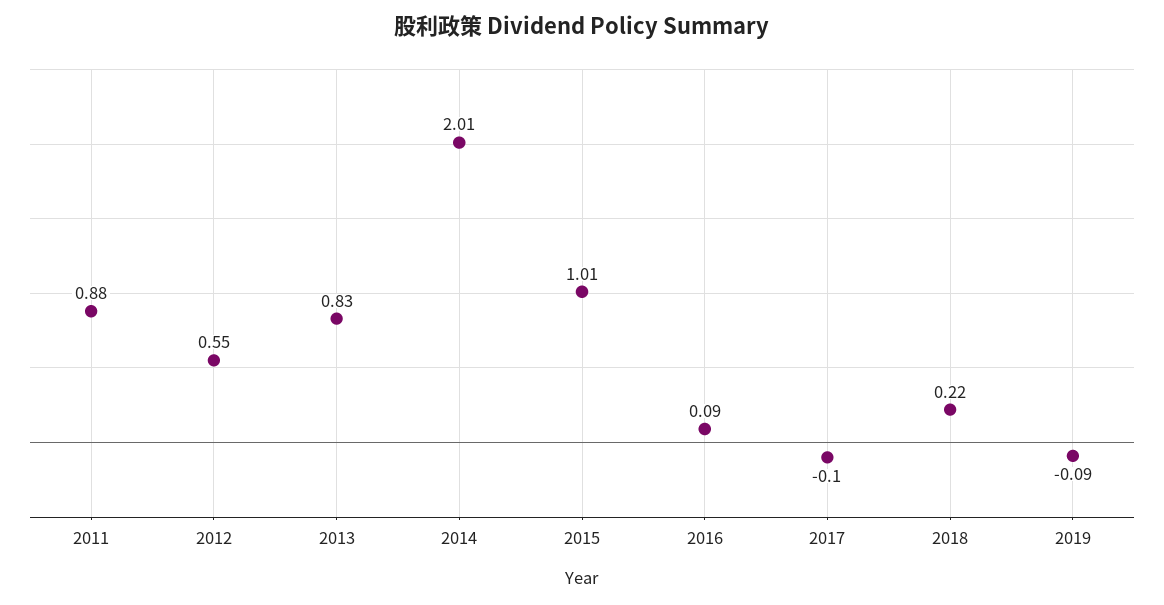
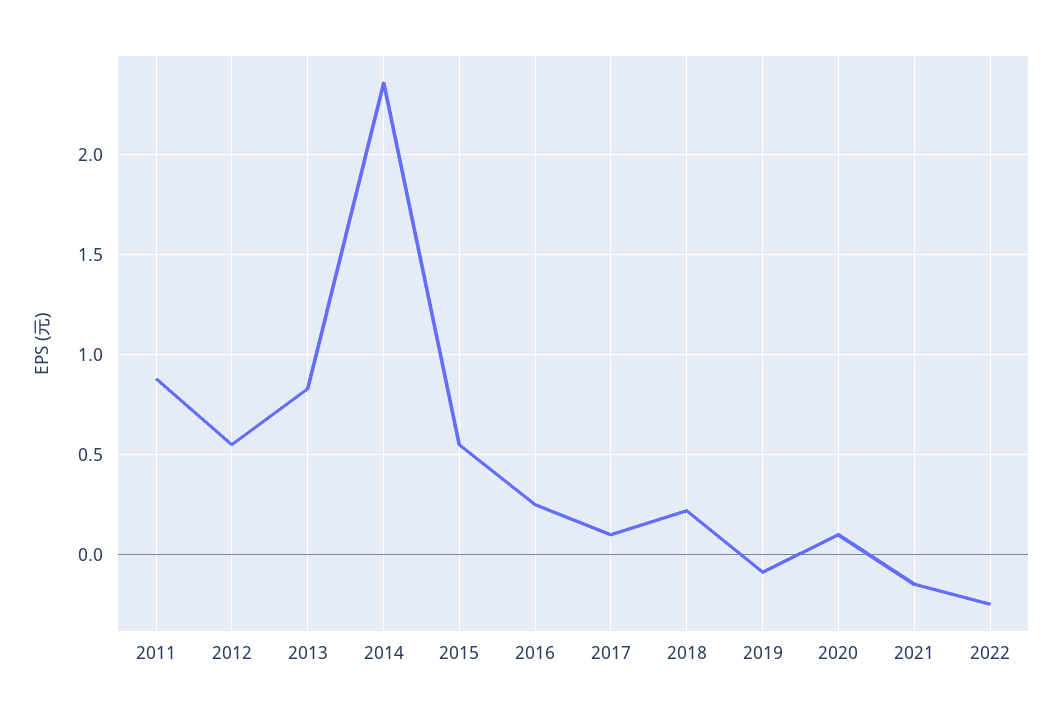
2014: 2.01 -> 2.35
2015: 1.01 -> 0.55
2016: 0.09 -> 0.25
2017: -0.1 -> 0.1
2020: none -> 0.1
2021: none -> -0.15
2022: none -> -0.25

